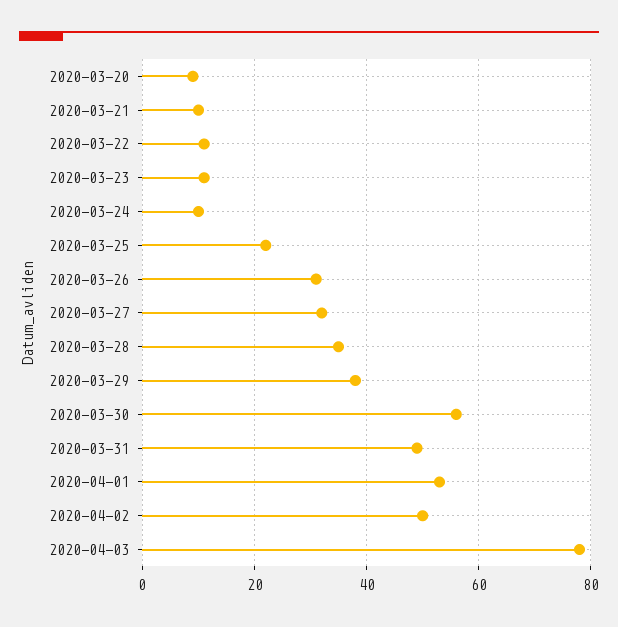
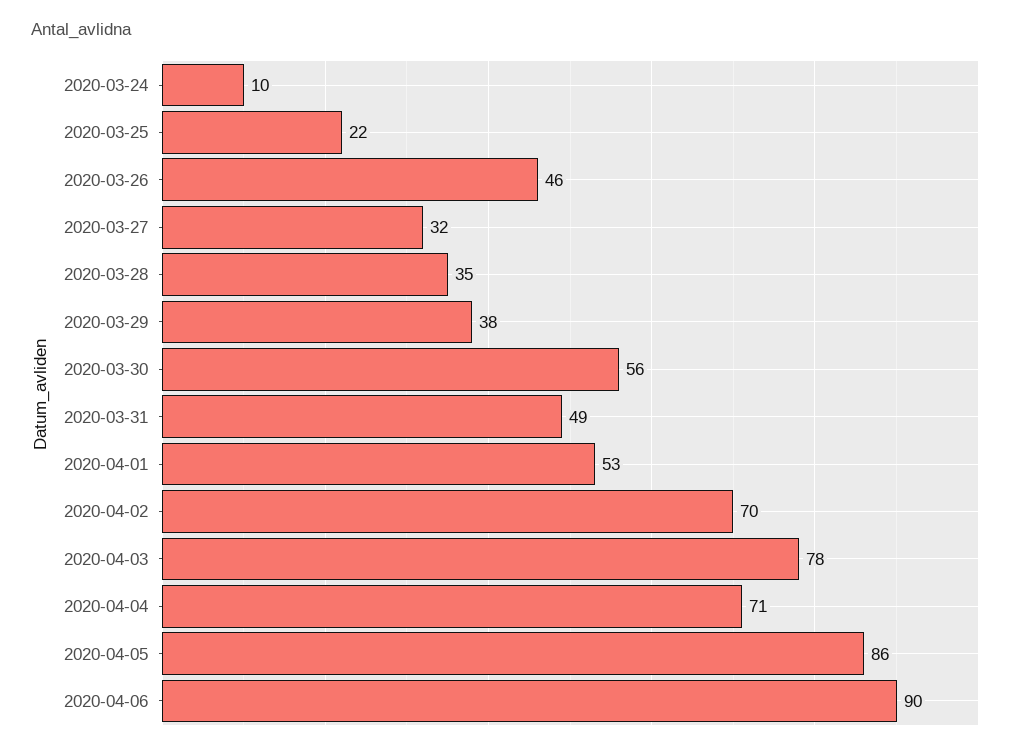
2020-03-20: 10 -> none
2020-03-21: 10 -> none
2020-03-22: 10 -> none
2020-03-23: 10 -> none
2020-03-26: 30 -> 46
2020-04-02: 50 -> 70
2020-04-04: none -> 71
2020-04-05: none -> 86
2020-04-06: none -> 90

